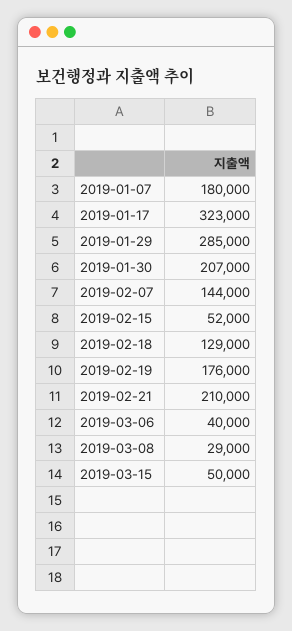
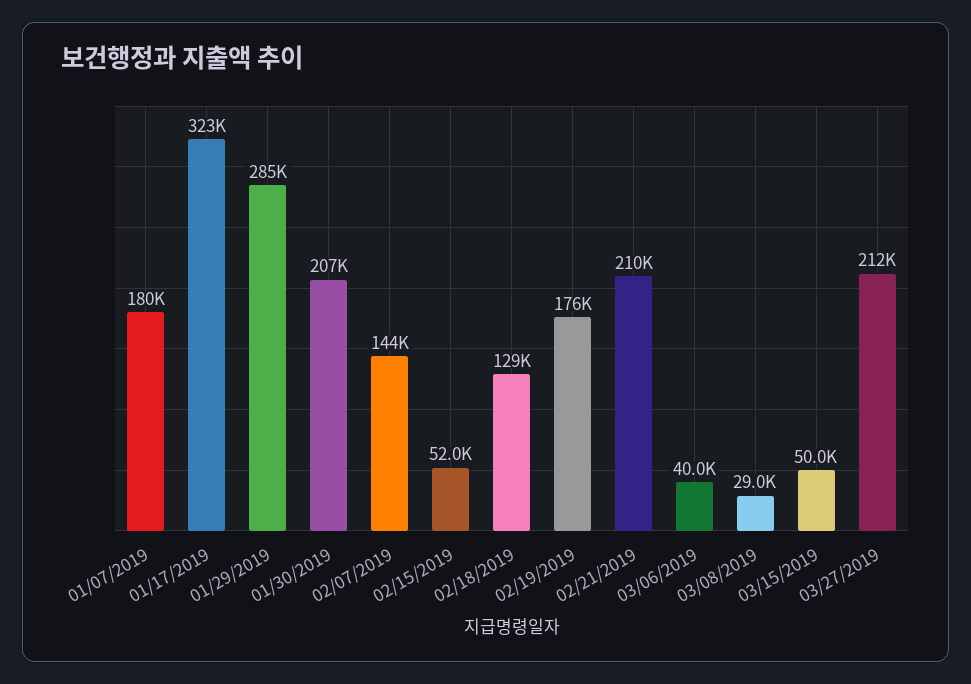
03/27/2019: none -> 212000

